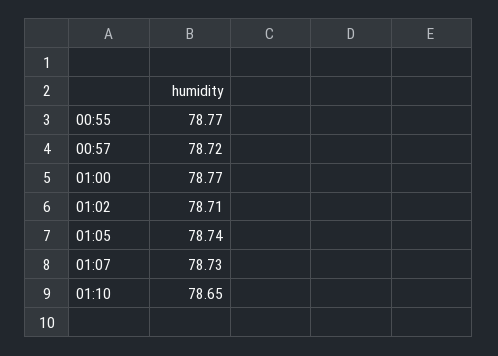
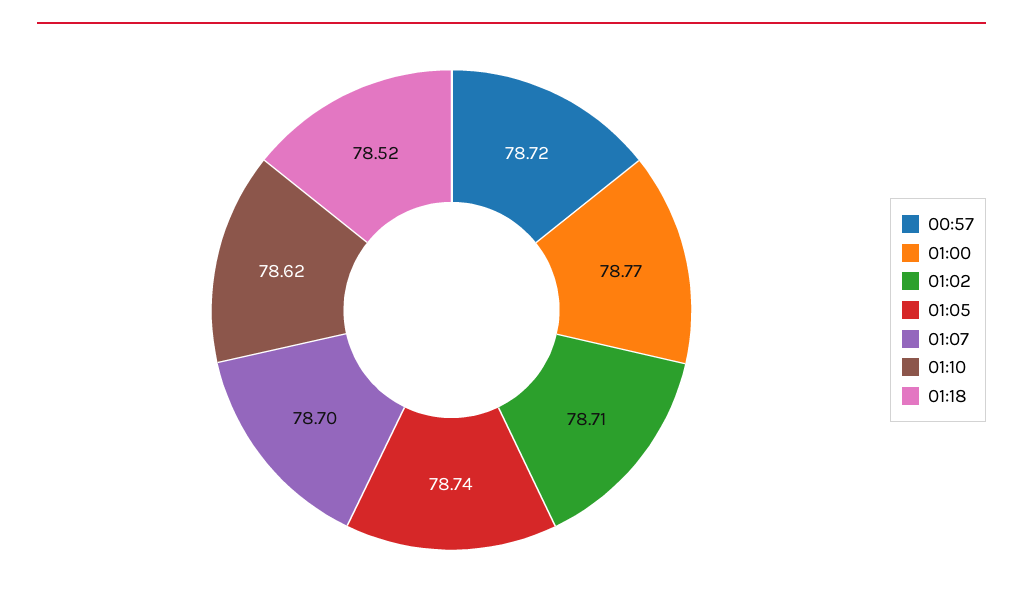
00:55: 78.77 -> none
01:07: 78.73 -> 78.7
01:10: 78.65 -> 78.62
01:18: none -> 78.52

